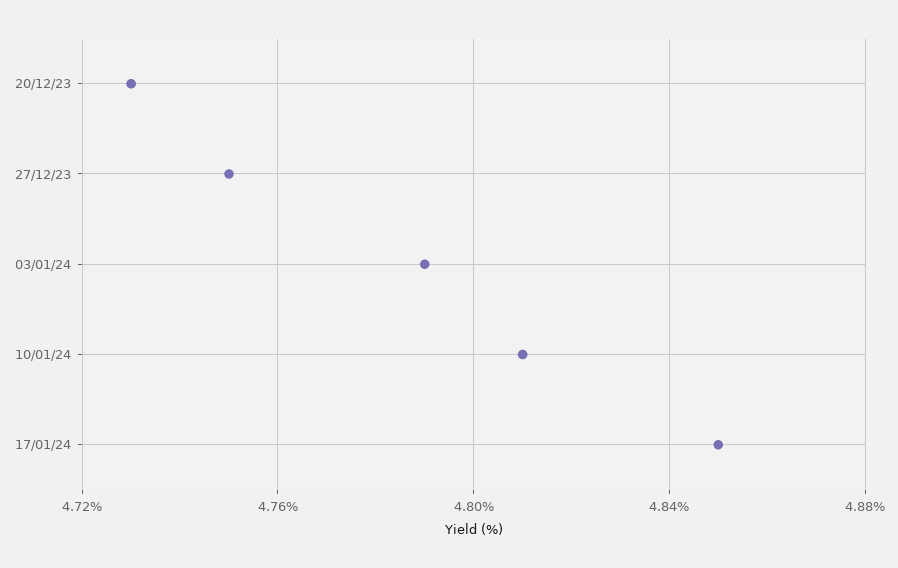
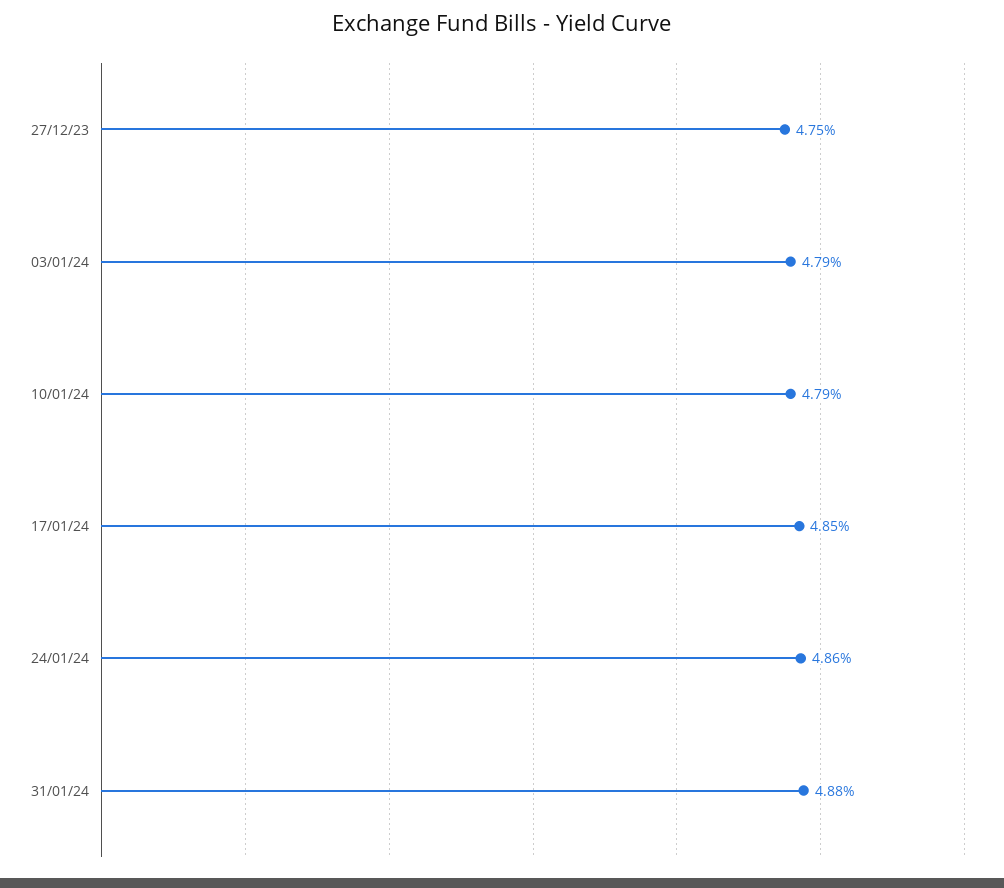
20/12/23: 4.73 -> none
10/01/24: 4.81 -> 4.79
24/01/24: none -> 4.86
31/01/24: none -> 4.88

